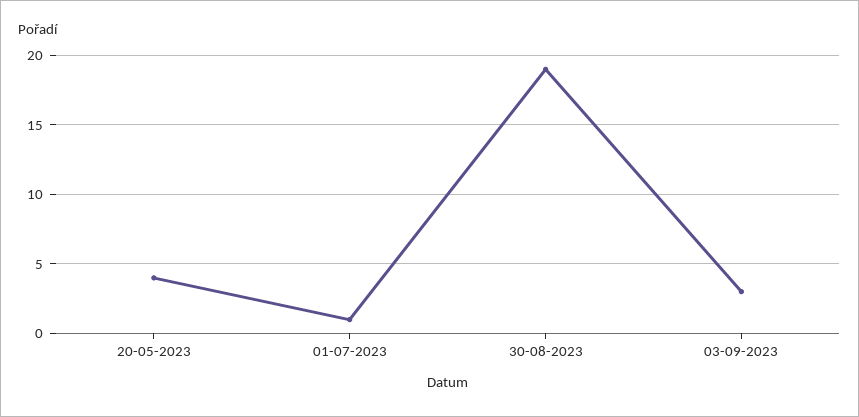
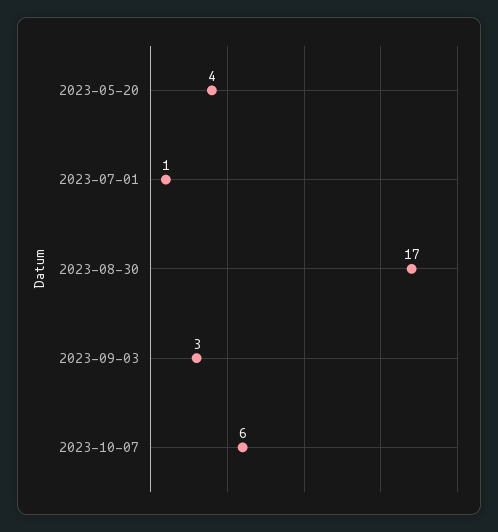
30-08-2023: 19 -> 17
2023-10-07: none -> 6

